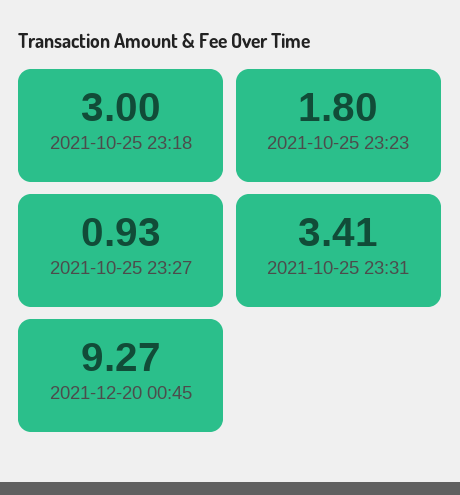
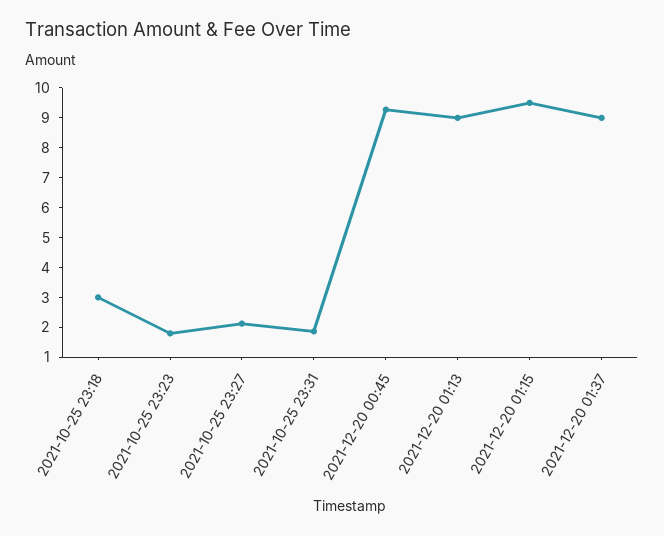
2021-10-25 23:27: 0.93 -> 2
2021-10-25 23:31: 3.41 -> 2
2021-12-20 01:13: none -> 9
2021-12-20 01:15: none -> 9.5
2021-12-20 01:37: none -> 9

